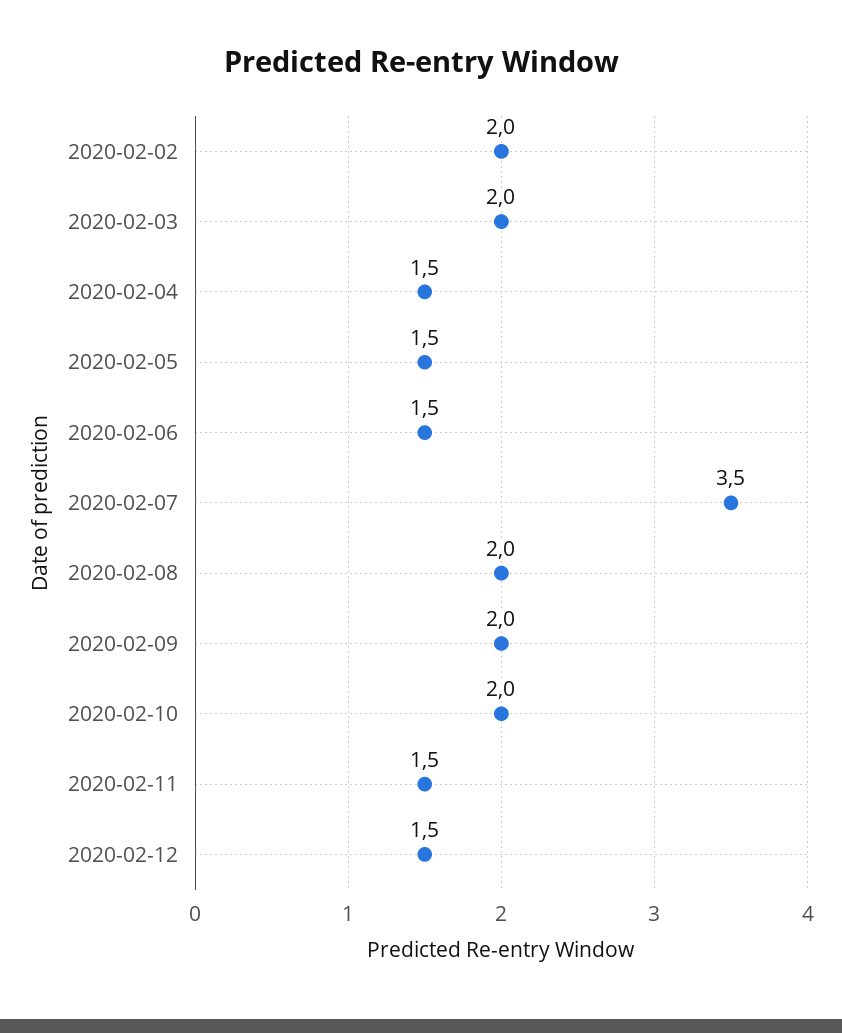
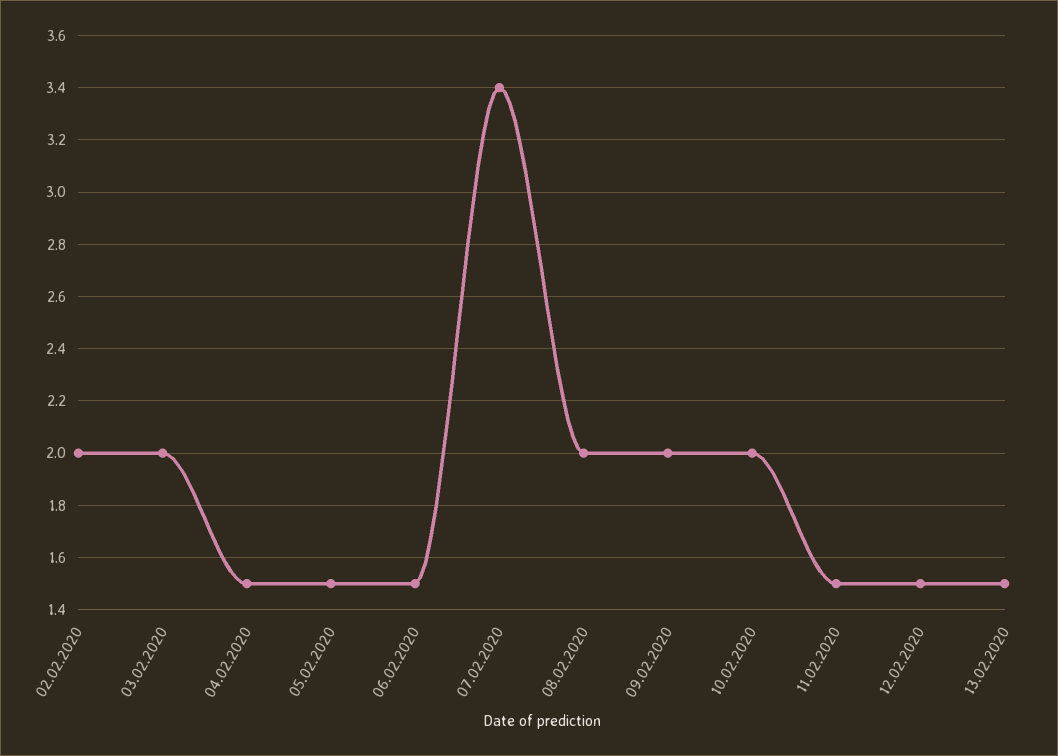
2020-02-07: 3.5 -> 3.4
13.02.2020: none -> 1.5

